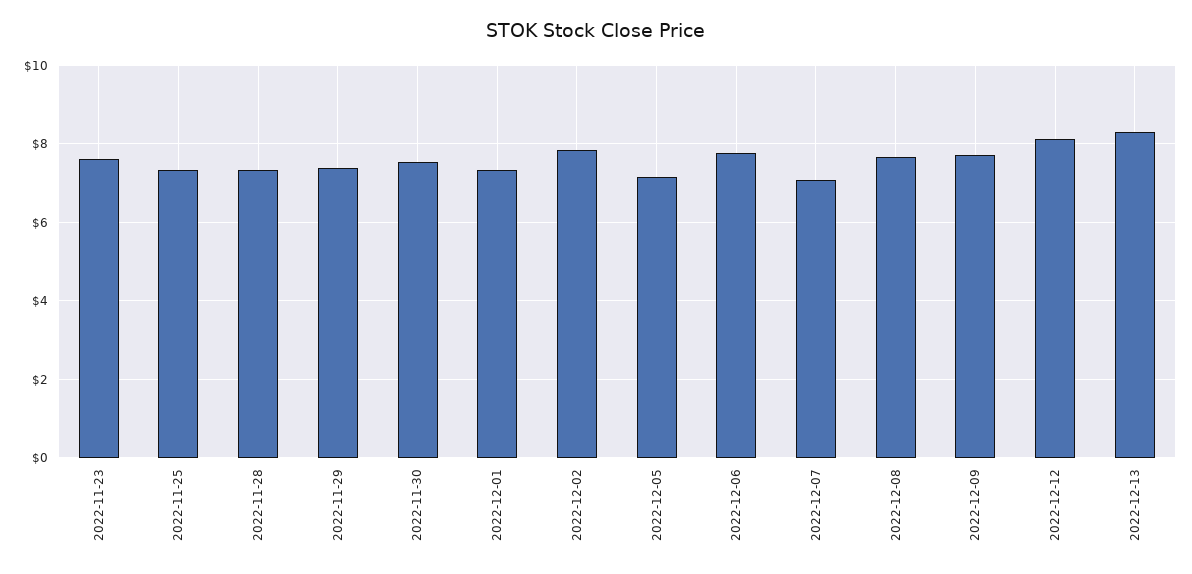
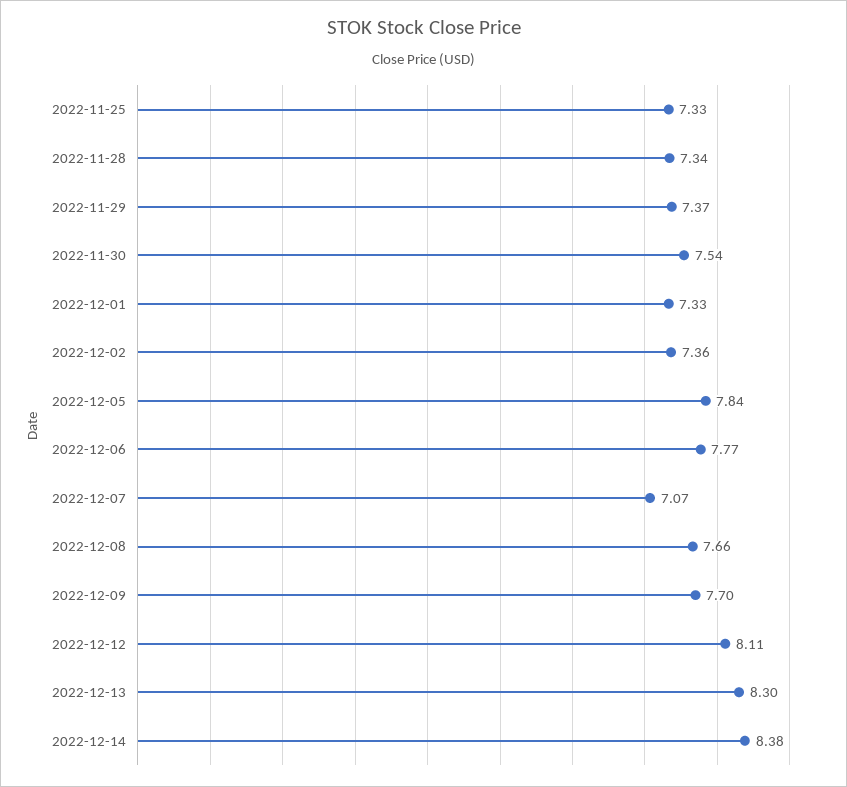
2022-11-23: 7.6 -> none
2022-12-02: 7.8 -> 7.36
2022-12-05: 7.2 -> 7.84
2022-12-14: none -> 8.38

